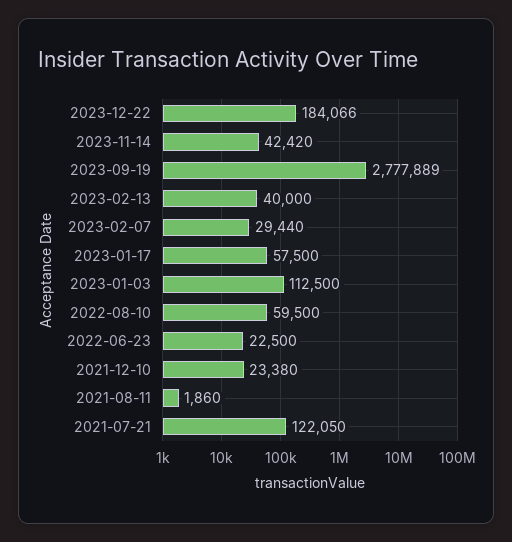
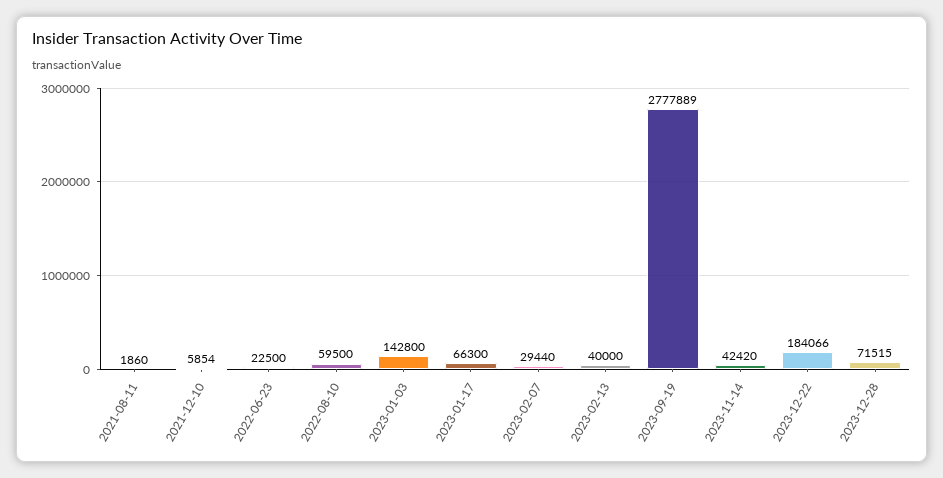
2023-01-17: 57500 -> 66300
2023-01-03: 112500 -> 142800
2021-12-10: 23380 -> 5854
2021-07-21: 122050 -> none
2023-12-28: none -> 71515

